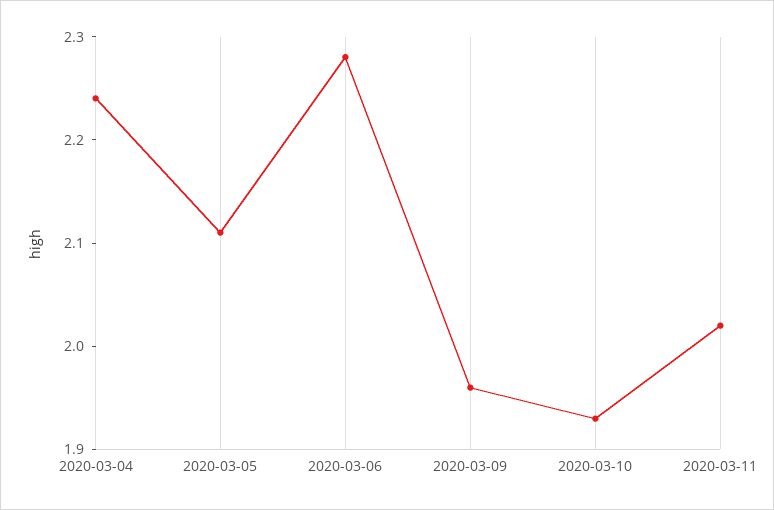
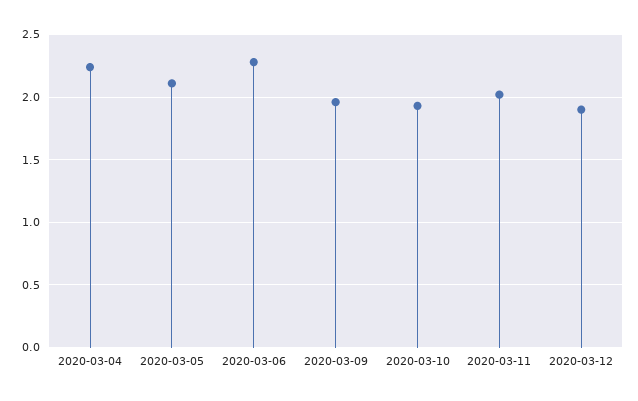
2020-03-12: none -> 1.9

